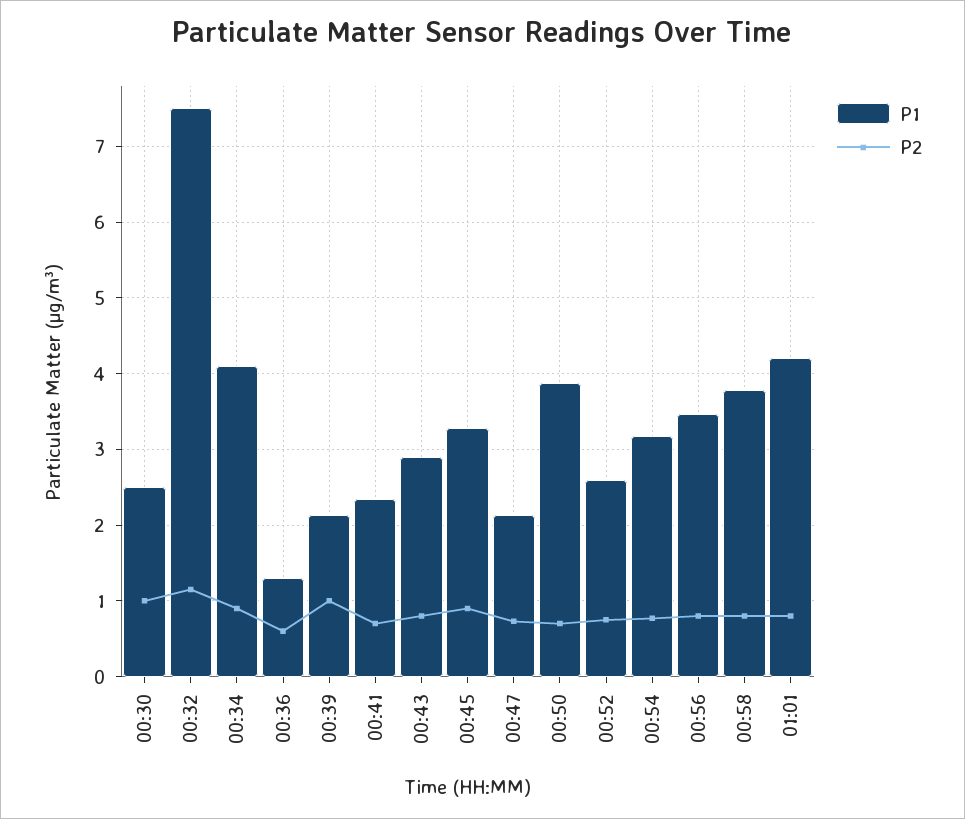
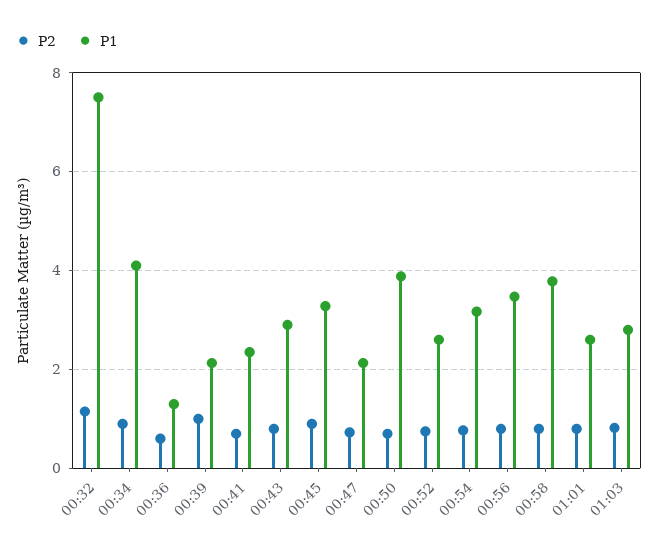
P1, 00:30: 2.5 -> none
P2, 00:30: 1 -> none
P1, 01:01: 4.2 -> 2.6
P2, 01:03: none -> 0.8
P1, 01:03: none -> 2.8

